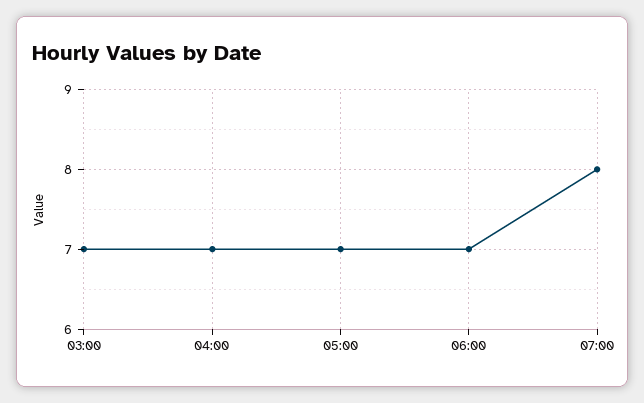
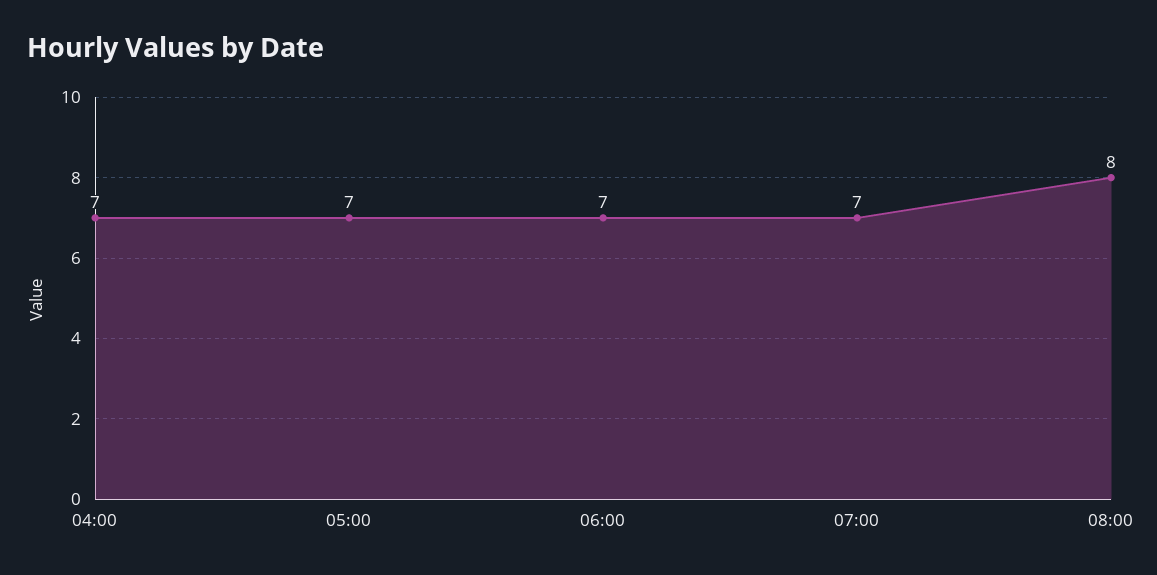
03:00: 7 -> none
07:00: 8 -> 7
08:00: none -> 8

